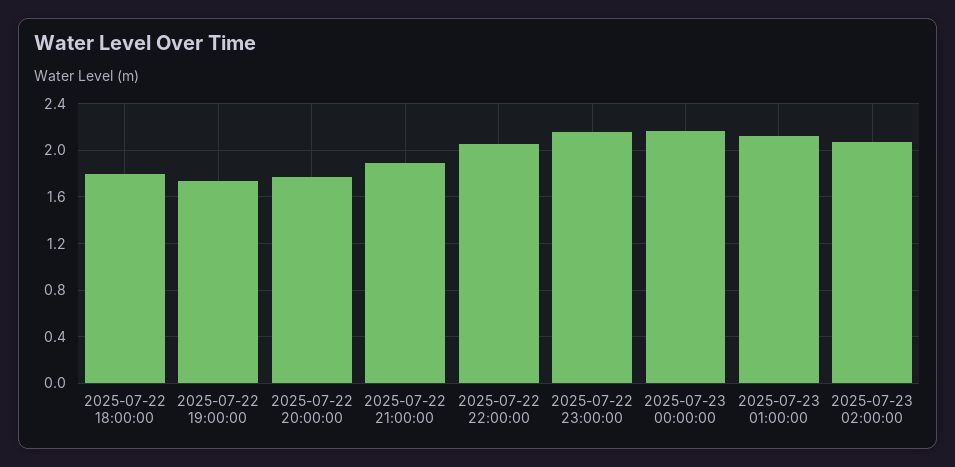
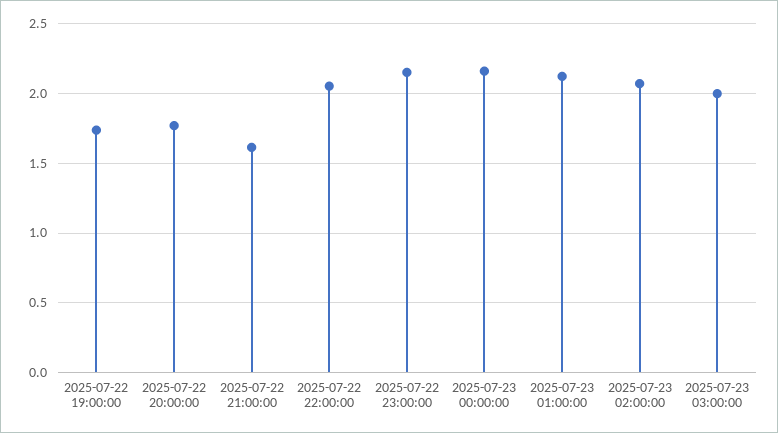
2025-07-22 18:00:00: 1.8 -> none
2025-07-22 21:00:00: 1.9 -> 1.6
2025-07-23 03:00:00: none -> 2

